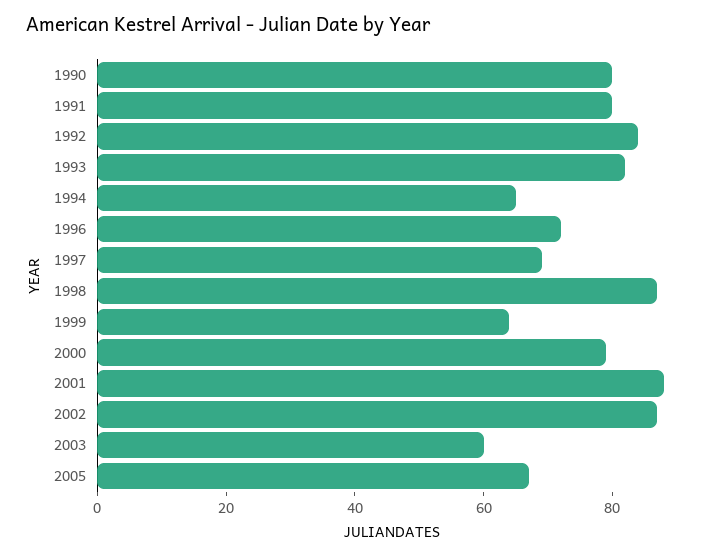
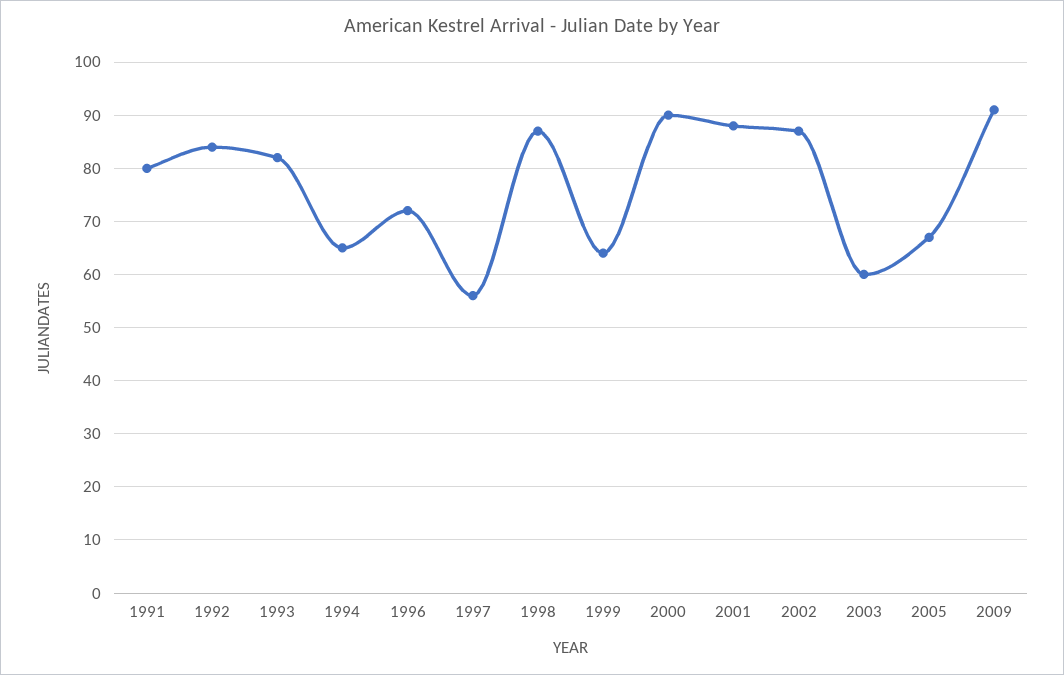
1990: 80 -> none
1997: 70 -> 55
2000: 80 -> 90
2009: none -> 90

